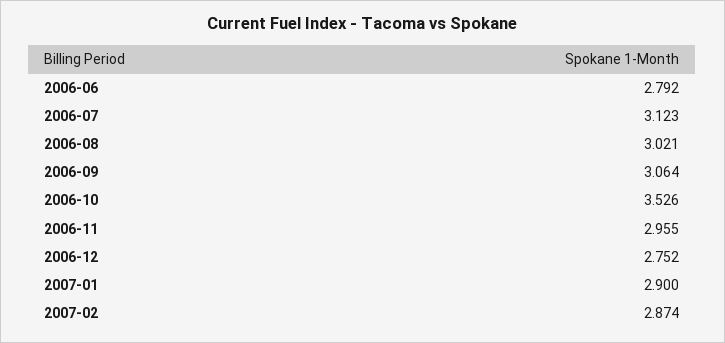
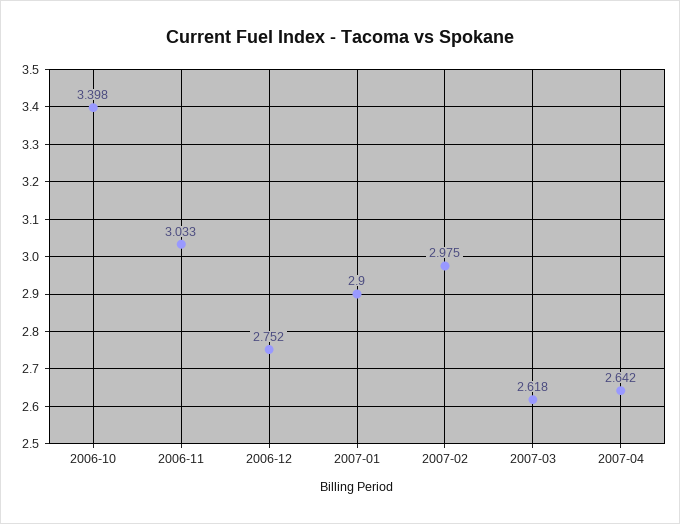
2006-06: 2.792 -> none
2006-07: 3.123 -> none
2006-08: 3.021 -> none
2006-09: 3.064 -> none
2006-10: 3.526 -> 3.398
2006-11: 2.955 -> 3.033
2007-02: 2.874 -> 2.975
2007-03: none -> 2.618
2007-04: none -> 2.642

